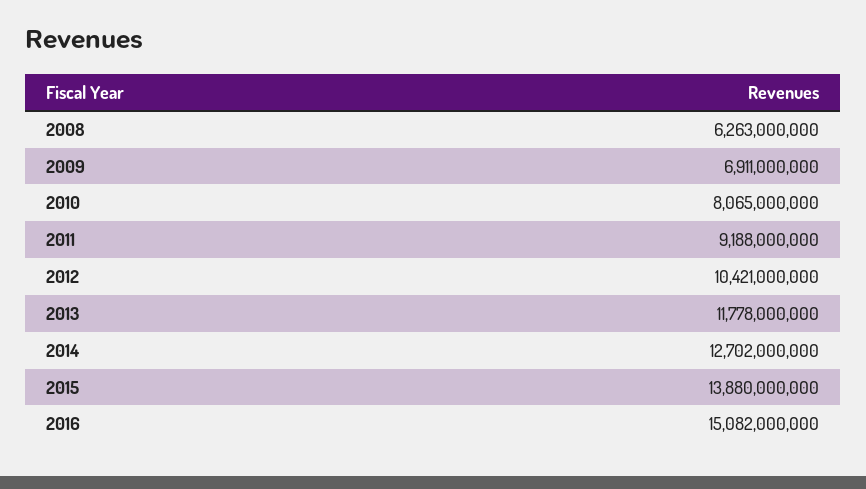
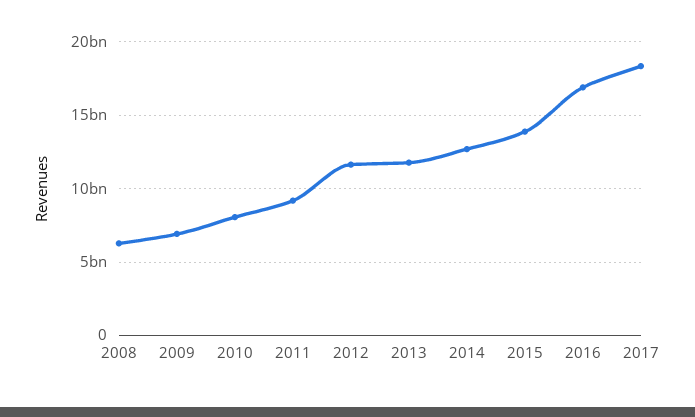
2012: 10421000000 -> 11500000000
2016: 15082000000 -> 17000000000
2017: none -> 18500000000

